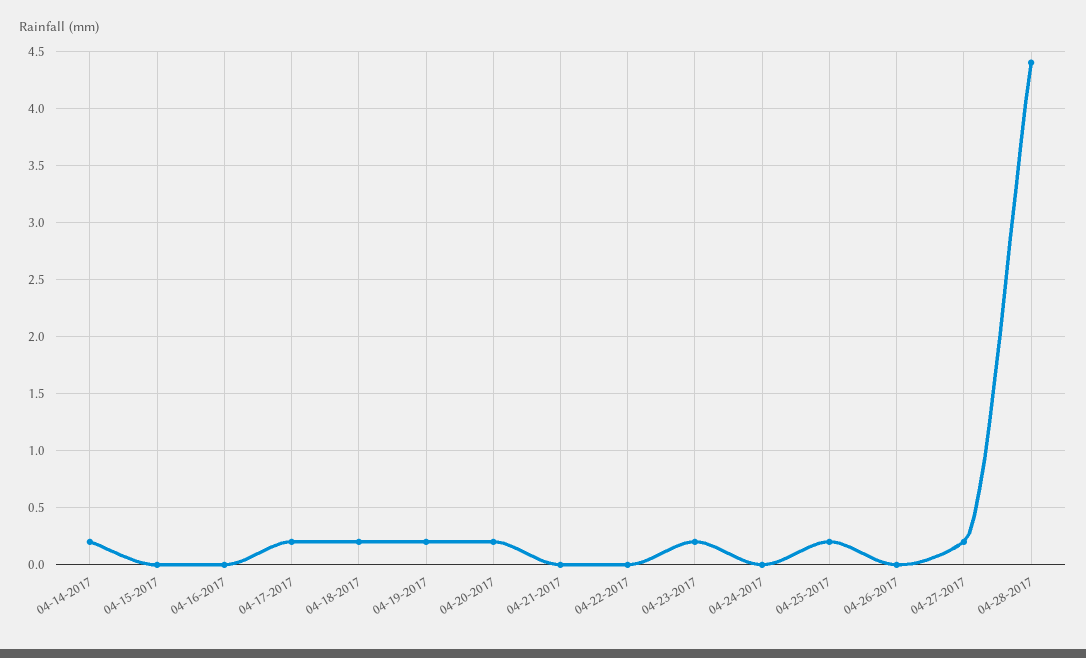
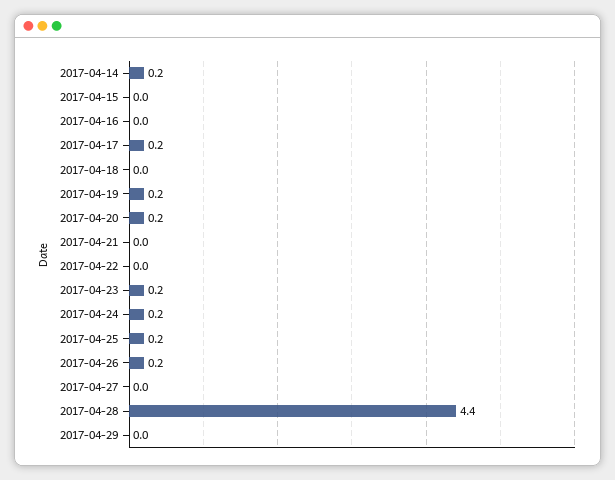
04-18-2017: 0.2 -> 0
04-24-2017: 0 -> 0.2
04-26-2017: 0 -> 0.2
04-27-2017: 0.2 -> 0
2017-04-29: none -> 0

